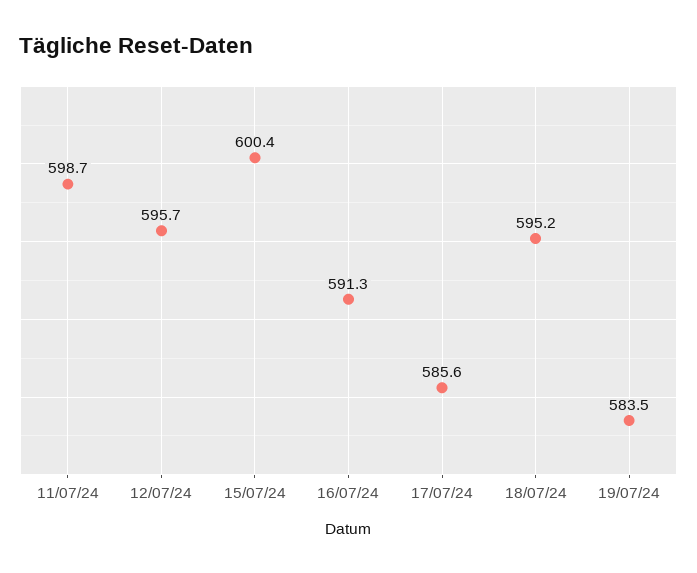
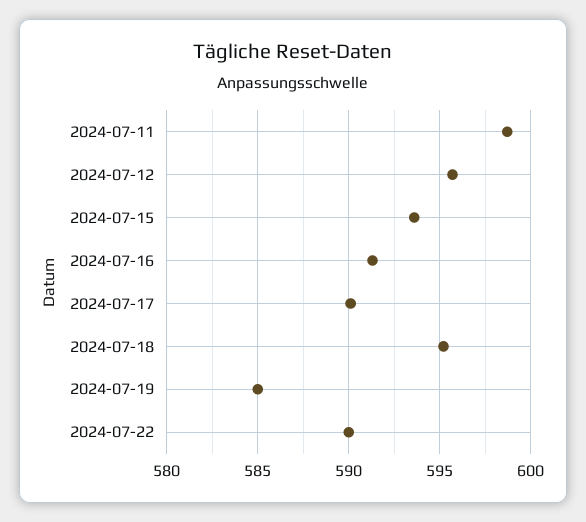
15/07/24: 600.4 -> 593.5
17/07/24: 585.6 -> 590
19/07/24: 583.5 -> 585
2024-07-22: none -> 590

